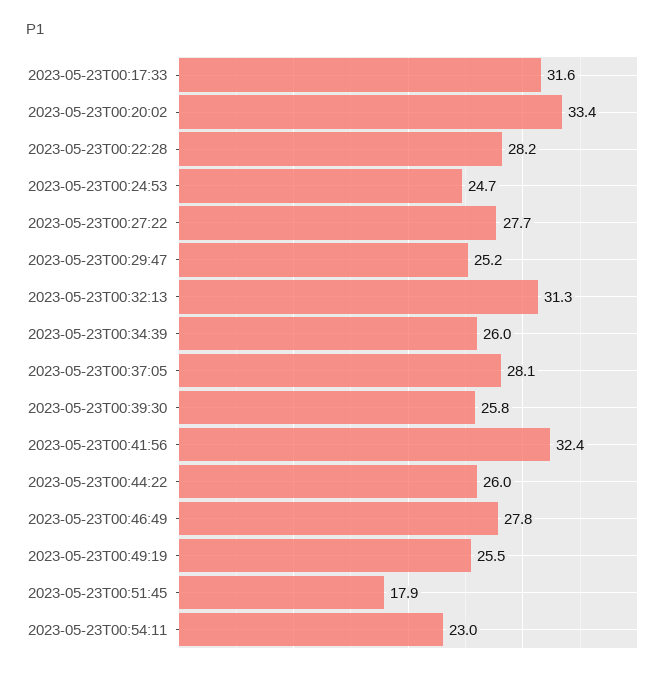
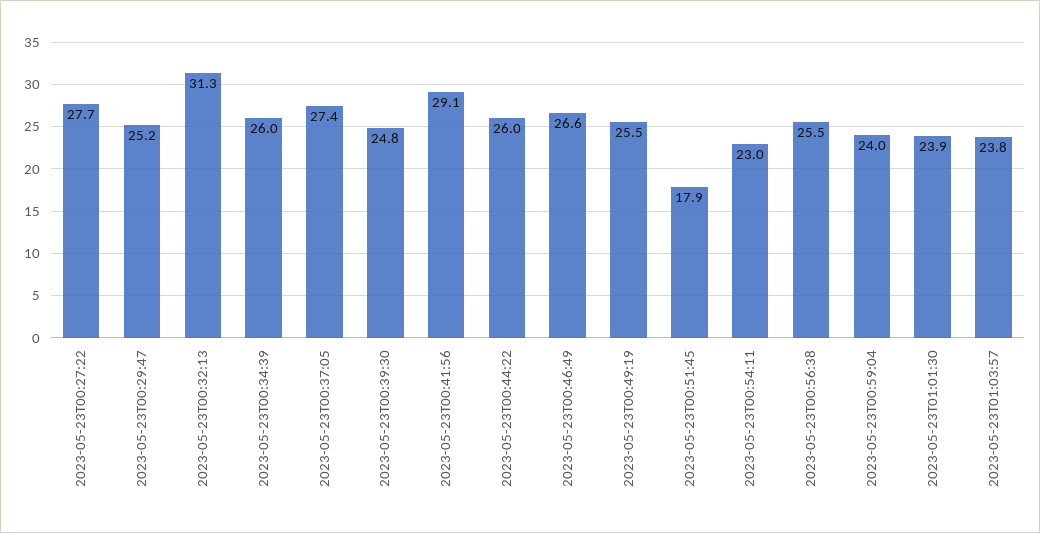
2023-05-23T00:17:33: 31.6 -> none
2023-05-23T00:20:02: 33.4 -> none
2023-05-23T00:22:28: 28.2 -> none
2023-05-23T00:24:53: 24.7 -> none
2023-05-23T00:37:05: 28.1 -> 27.4
2023-05-23T00:39:30: 25.8 -> 24.8
2023-05-23T00:41:56: 32.4 -> 29.1
2023-05-23T00:46:49: 27.8 -> 26.6
2023-05-23T00:56:38: none -> 25.5
2023-05-23T00:59:04: none -> 24
2023-05-23T01:01:30: none -> 23.9
2023-05-23T01:03:57: none -> 23.8

